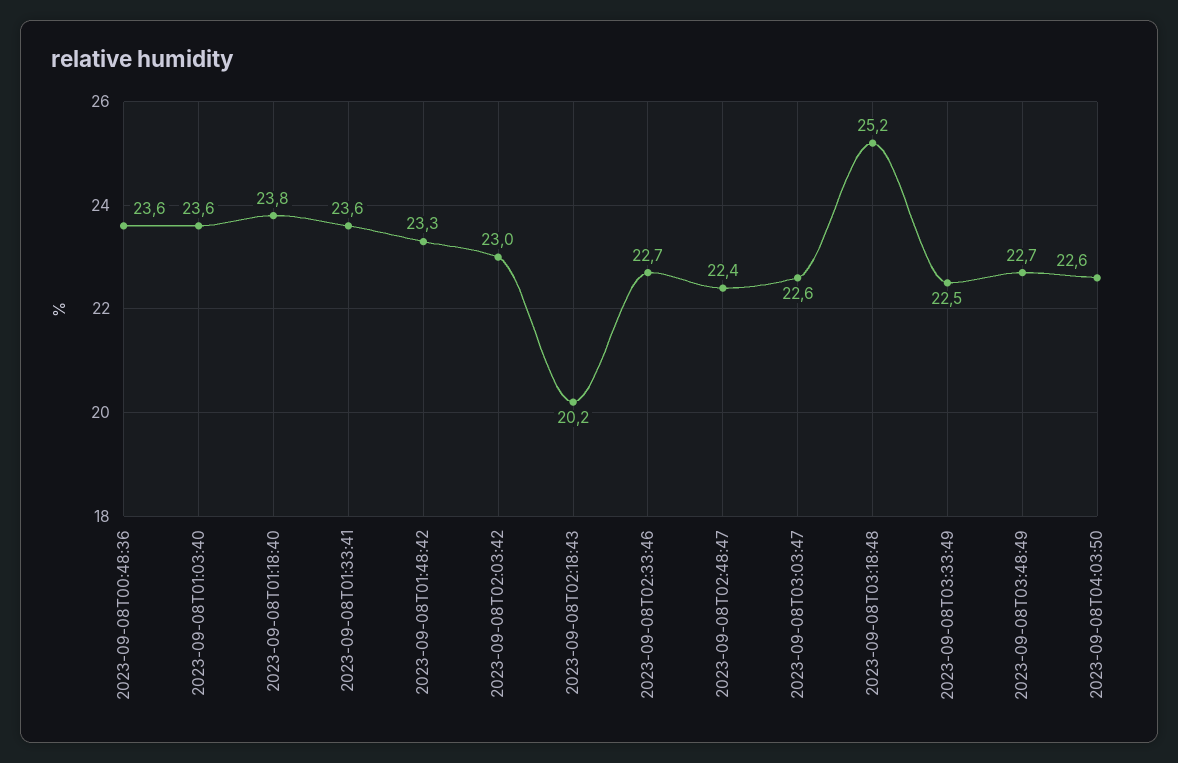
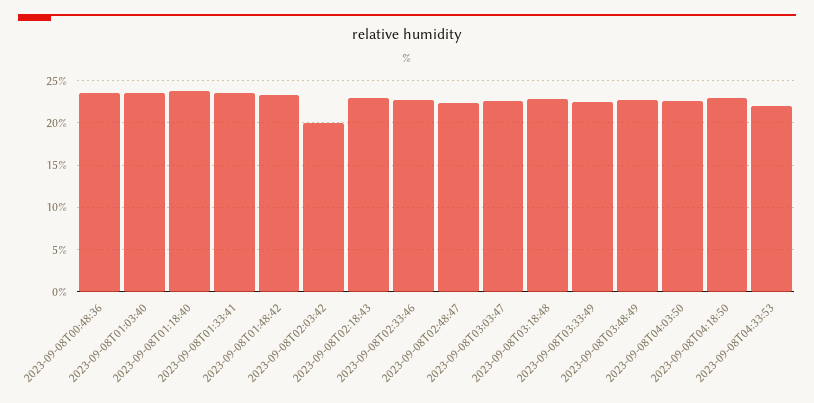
2023-09-08T02:03:42: 23 -> 20
2023-09-08T02:18:43: 20.2 -> 23
2023-09-08T03:18:48: 25.2 -> 23
2023-09-08T04:18:50: none -> 23
2023-09-08T04:33:53: none -> 22

